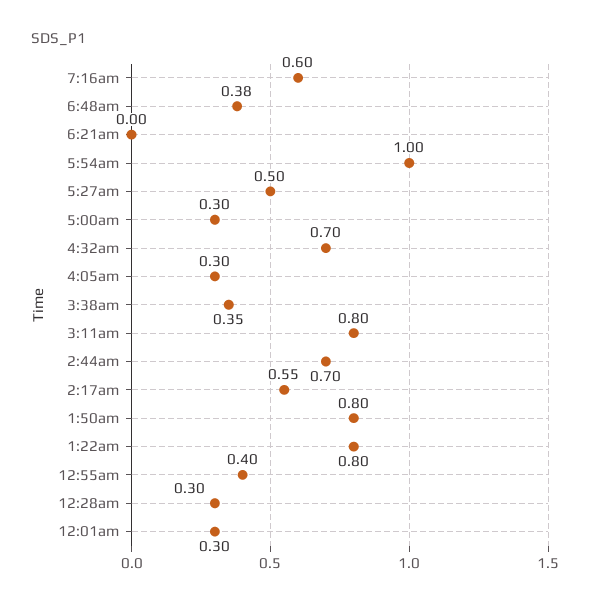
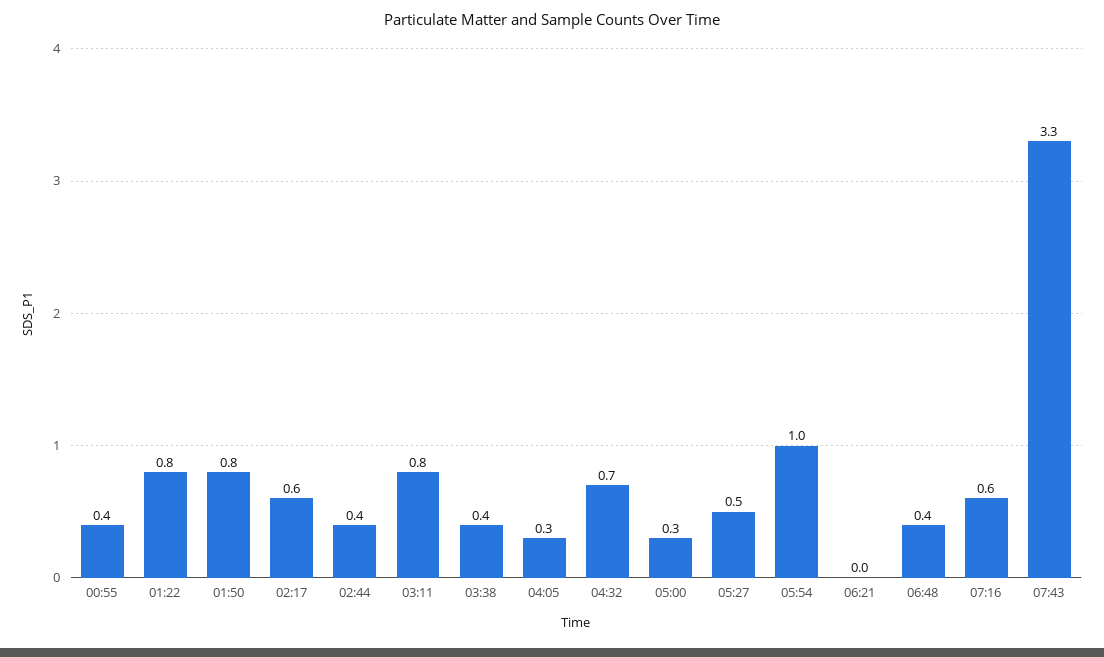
2:44am: 0.7 -> 0.4
12:28am: 0.3 -> none
12:01am: 0.3 -> none
07:43: none -> 3.3

